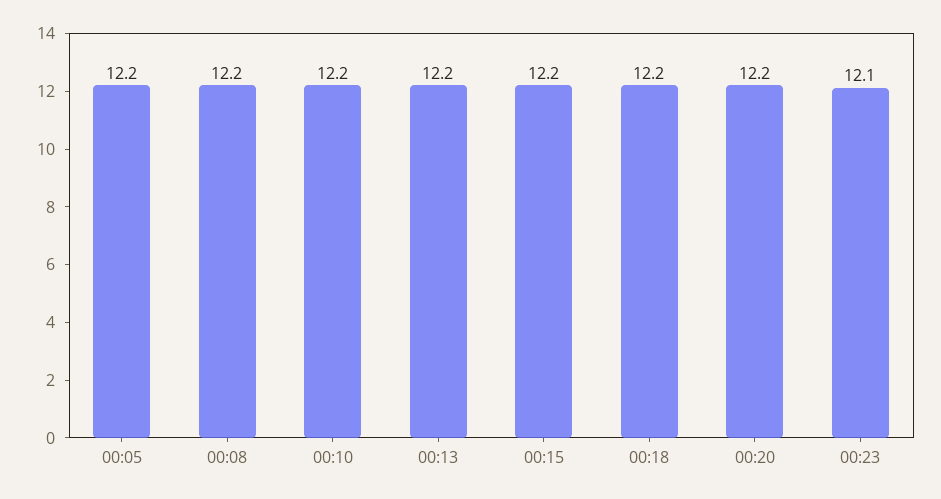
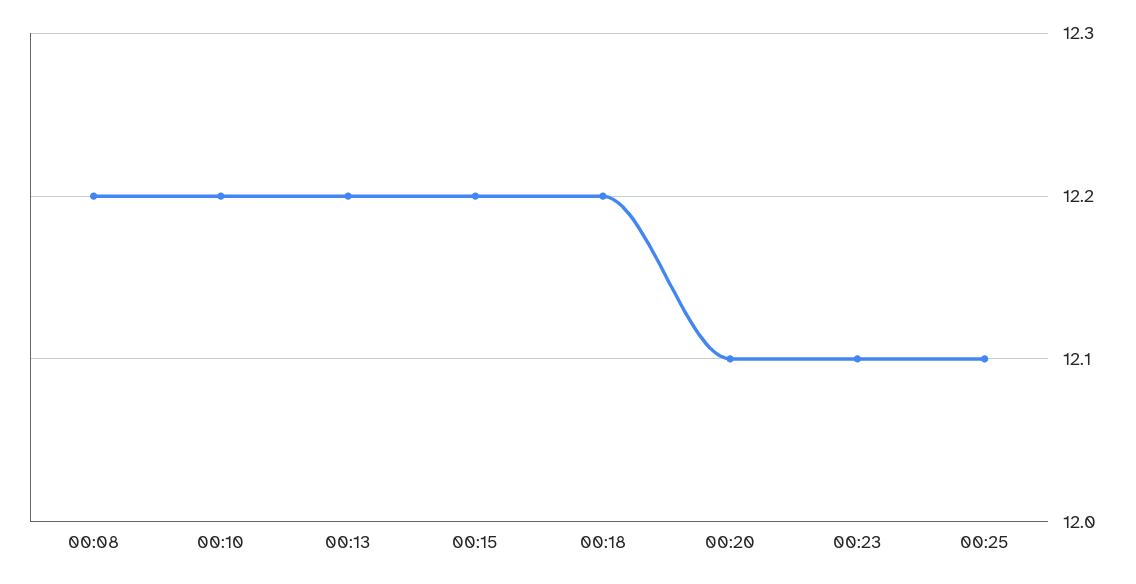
00:05: 12.2 -> none
00:20: 12.2 -> 12.1
00:25: none -> 12.1

